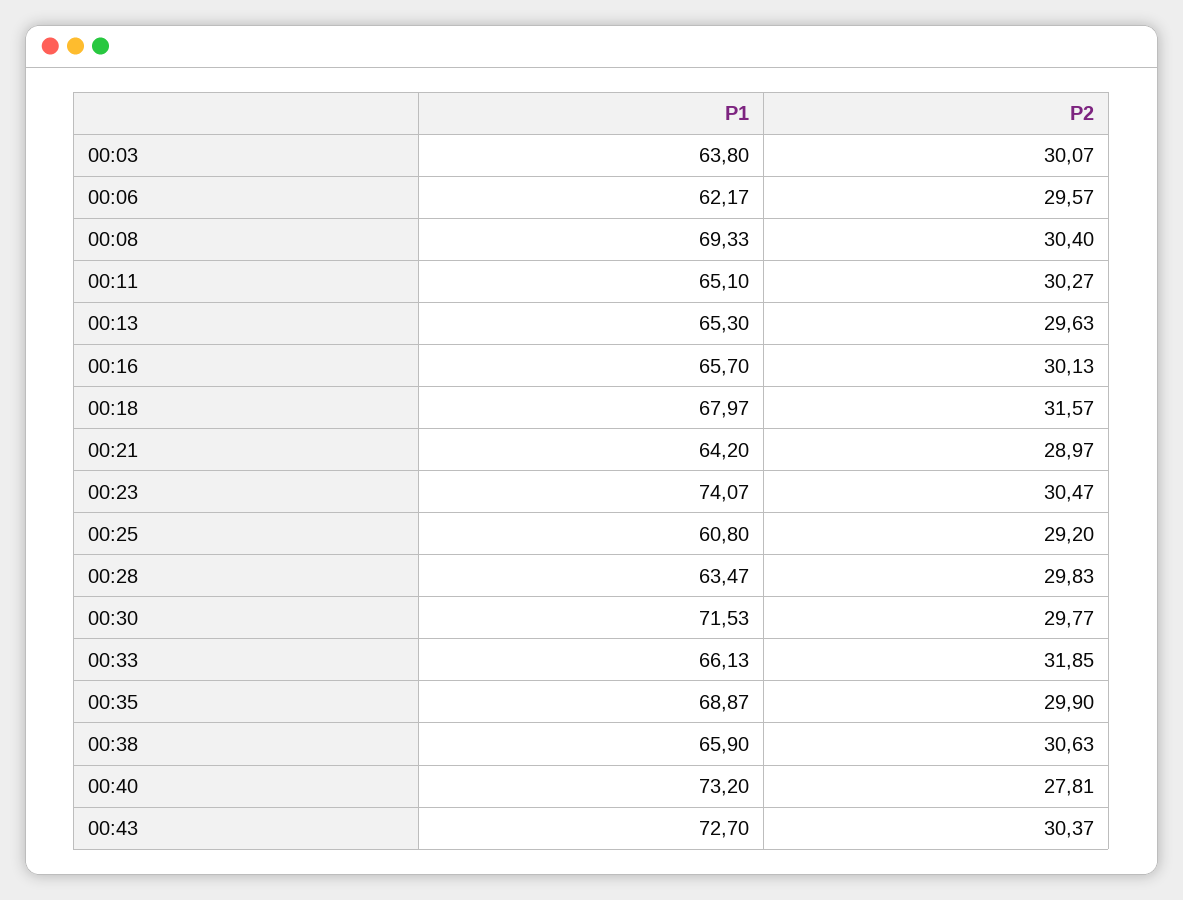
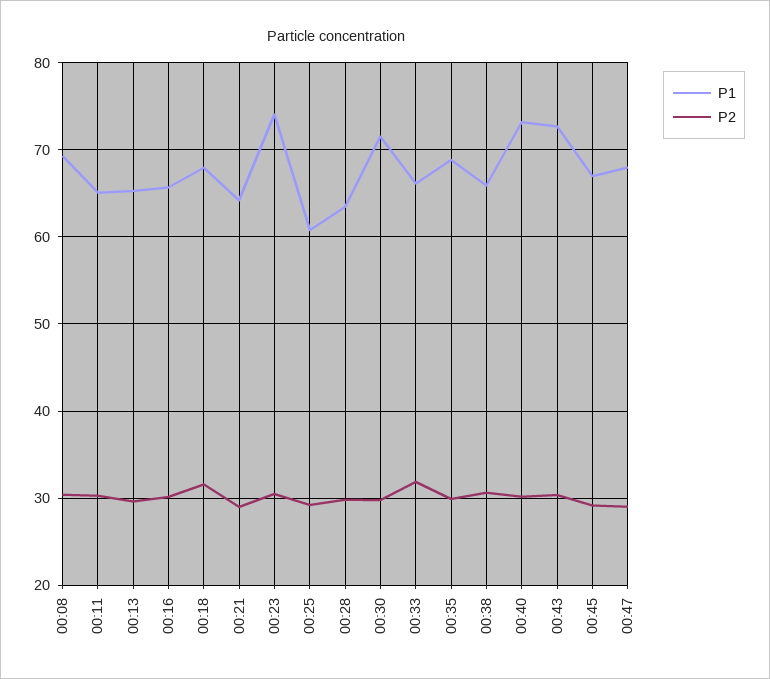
P1, 00:03: 63.8 -> none
P2, 00:03: 30.07 -> none
P1, 00:06: 62.17 -> none
P2, 00:06: 29.57 -> none
P2, 00:40: 27.81 -> 30
P1, 00:45: none -> 67
P2, 00:45: none -> 29
P1, 00:47: none -> 68
P2, 00:47: none -> 29

